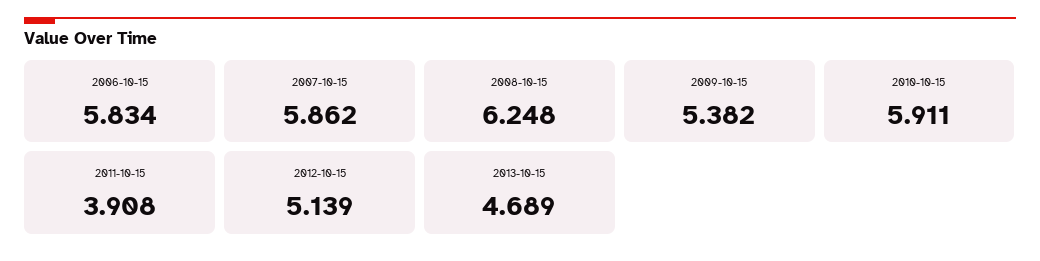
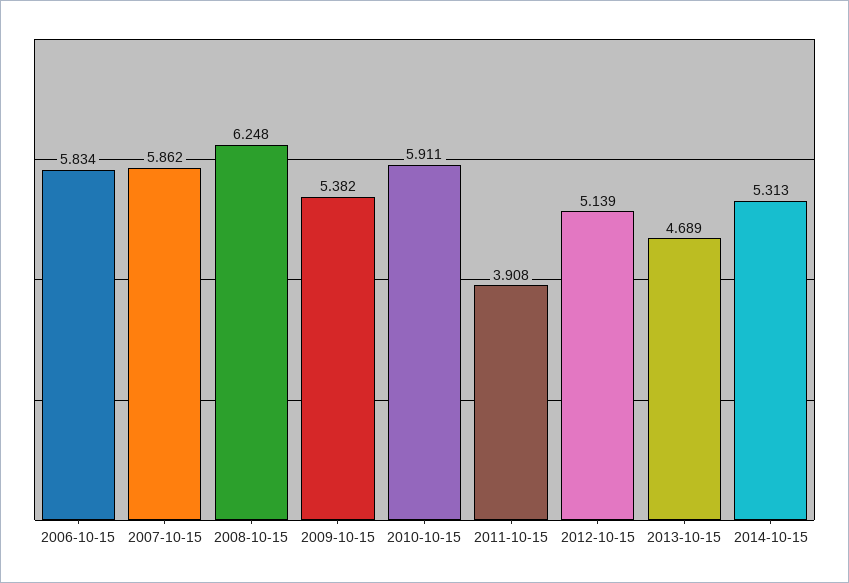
2014-10-15: none -> 5.313

